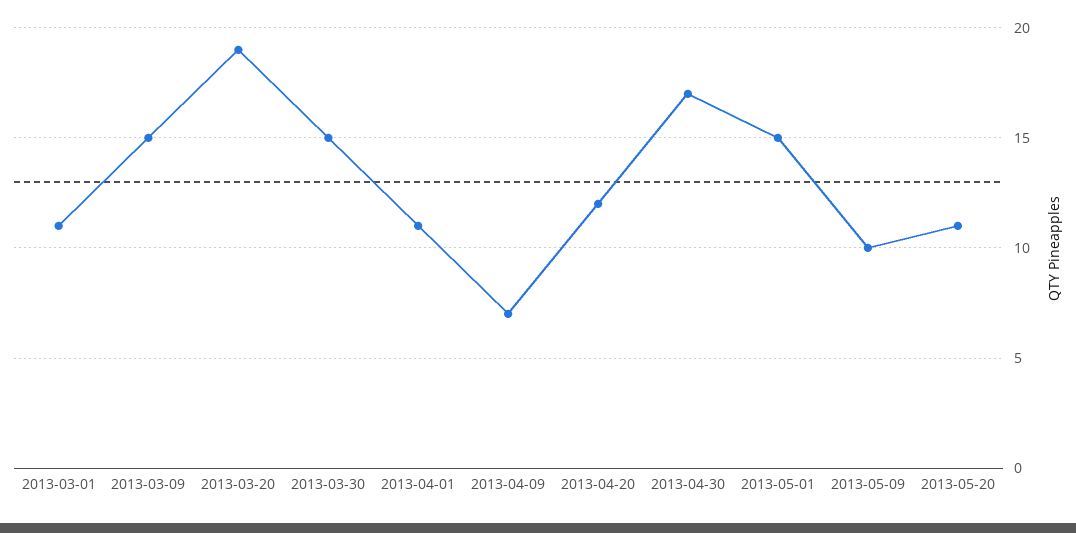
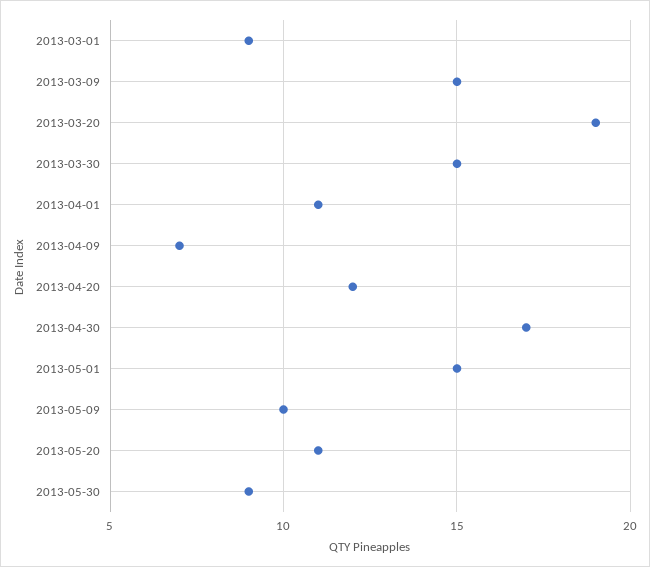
2013-03-01: 11 -> 9
2013-05-30: none -> 9

